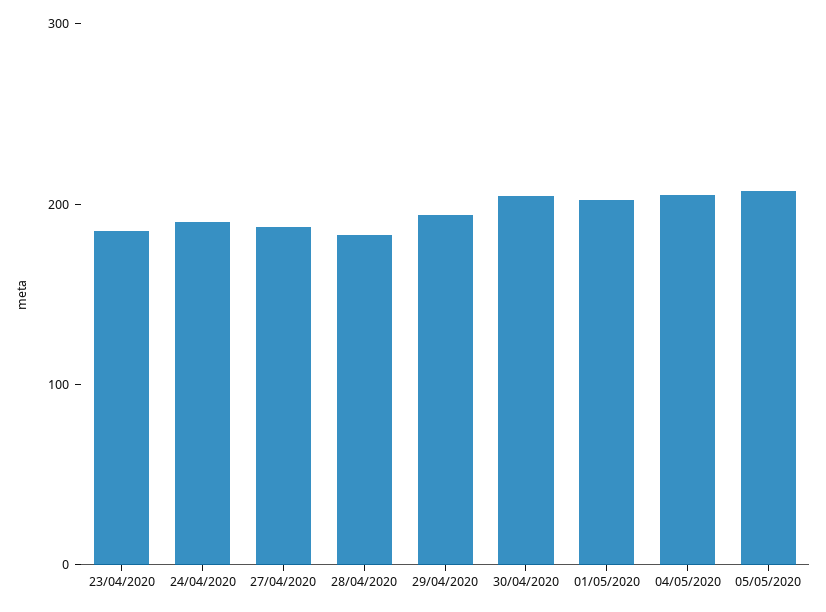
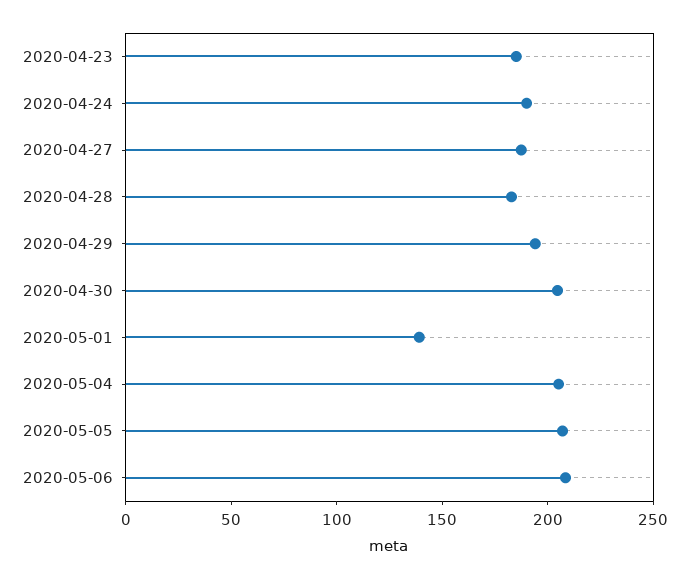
01/05/2020: 200 -> 140
2020-05-06: none -> 210

